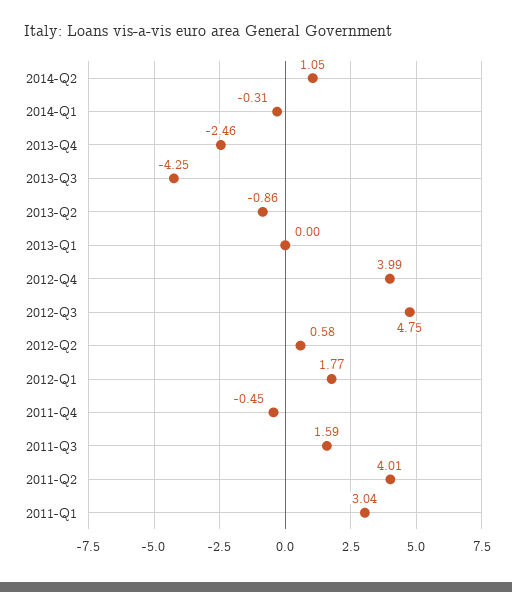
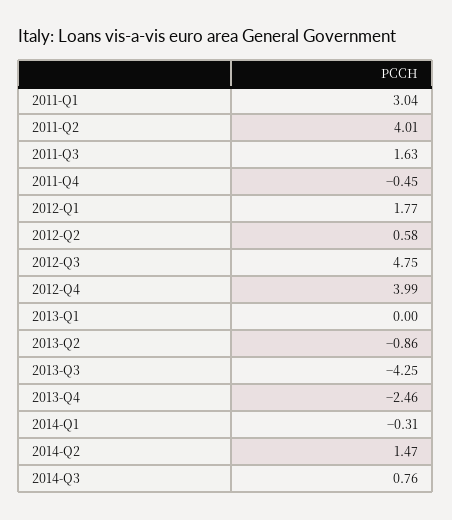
2014-Q2: 1.05 -> 1.47
2011-Q3: 1.59 -> 1.63
2014-Q3: none -> 0.76

